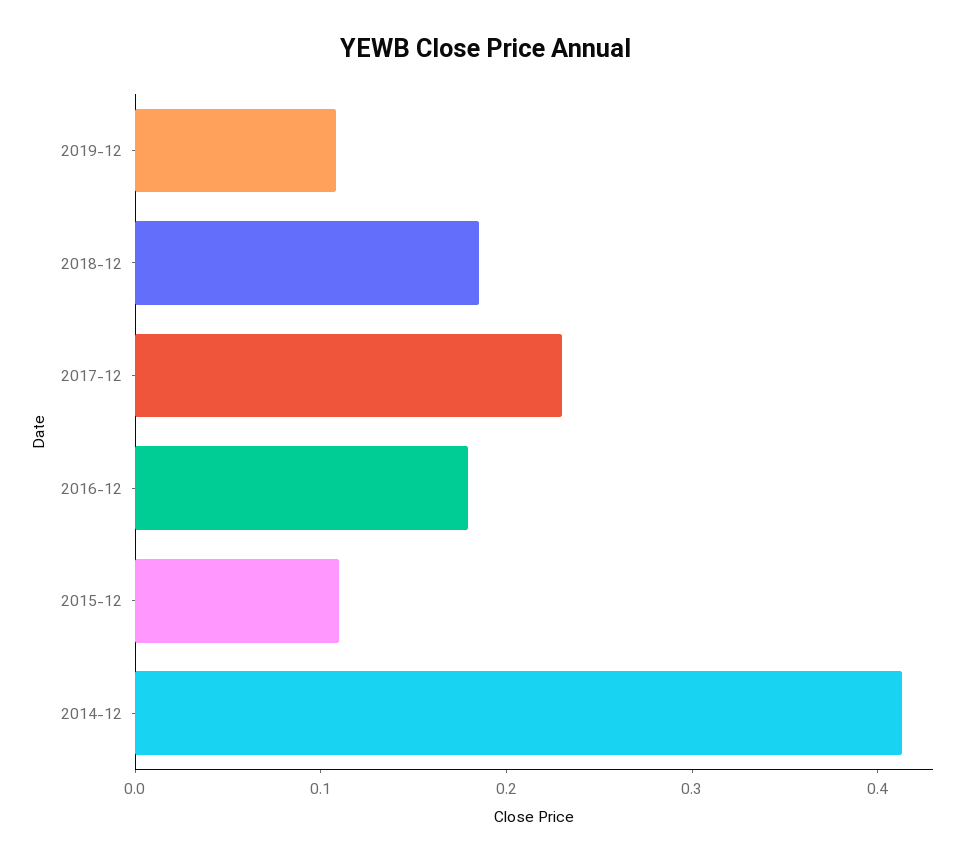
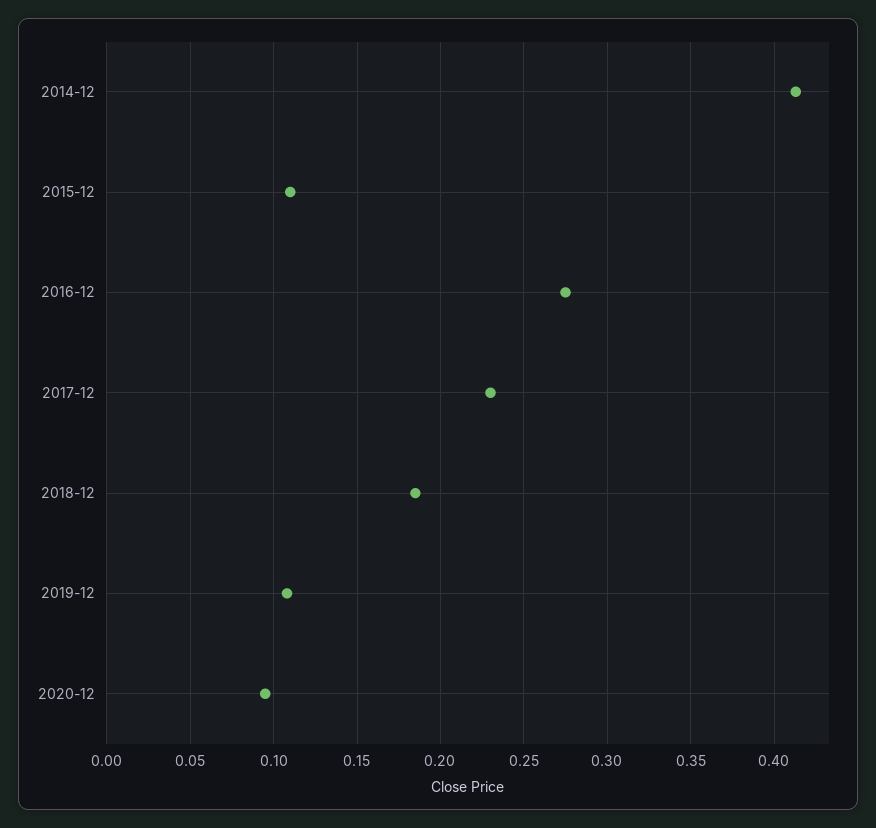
2016-12: 0.18 -> 0.275
2020-12: none -> 0.095

